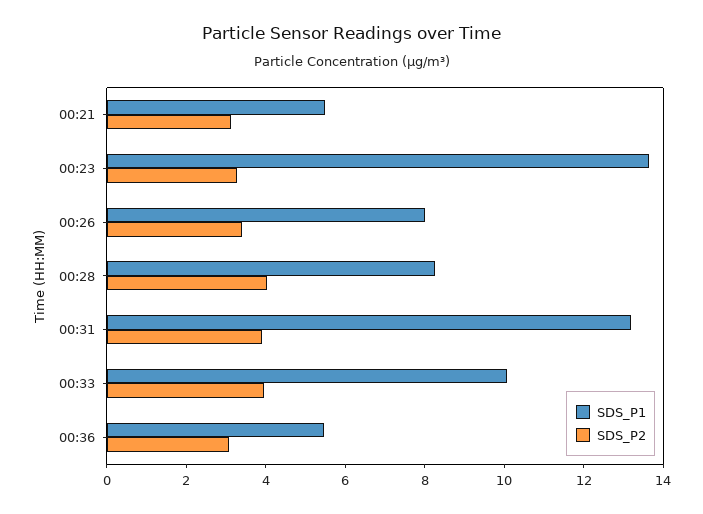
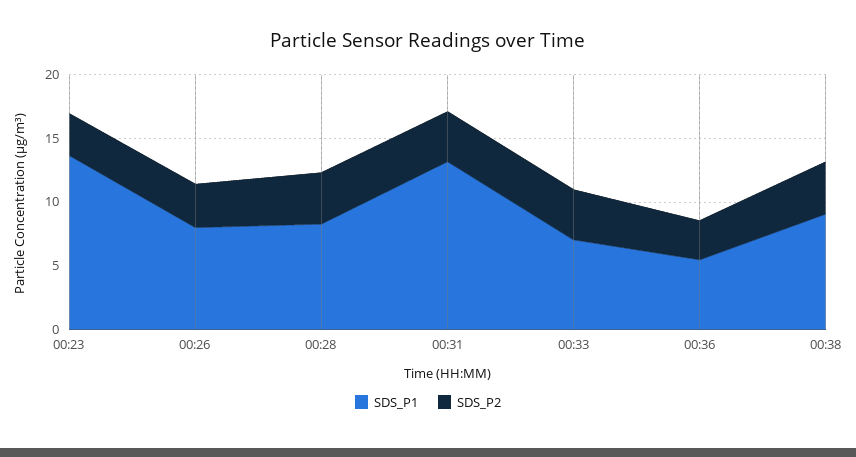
SDS_P1, 00:21: 5.5 -> none
SDS_P2, 00:21: 3 -> none
SDS_P1, 00:33: 10 -> 7
SDS_P1, 00:38: none -> 9
SDS_P2, 00:38: none -> 4

